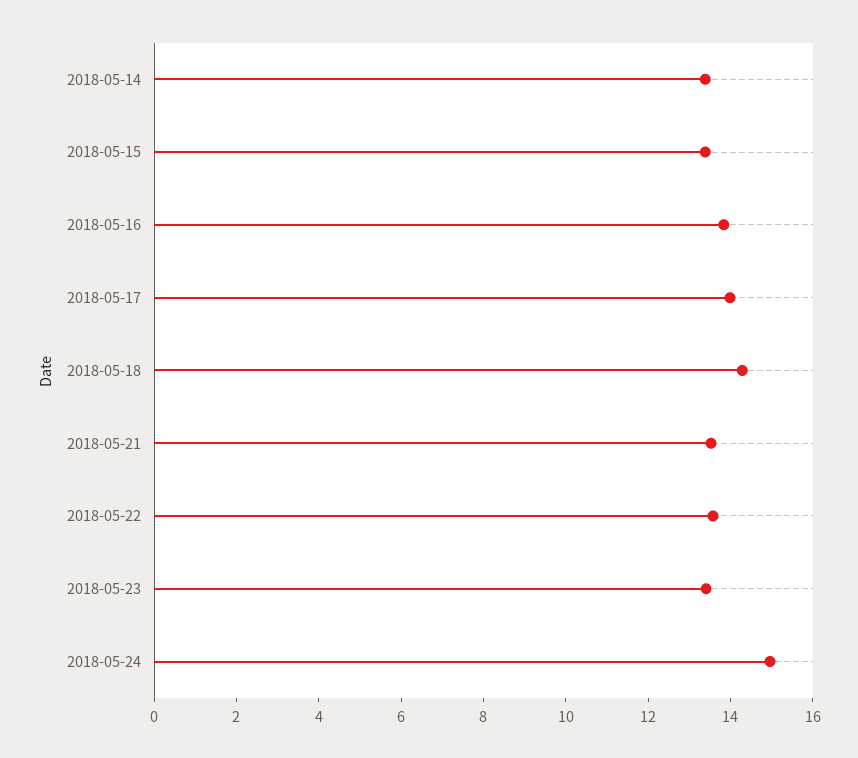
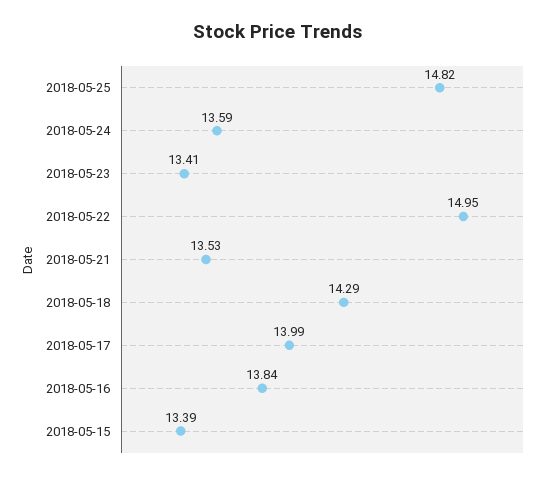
2018-05-14: 13.5 -> none
2018-05-22: 13.5 -> 14.95
2018-05-24: 15 -> 13.59
2018-05-25: none -> 14.82

